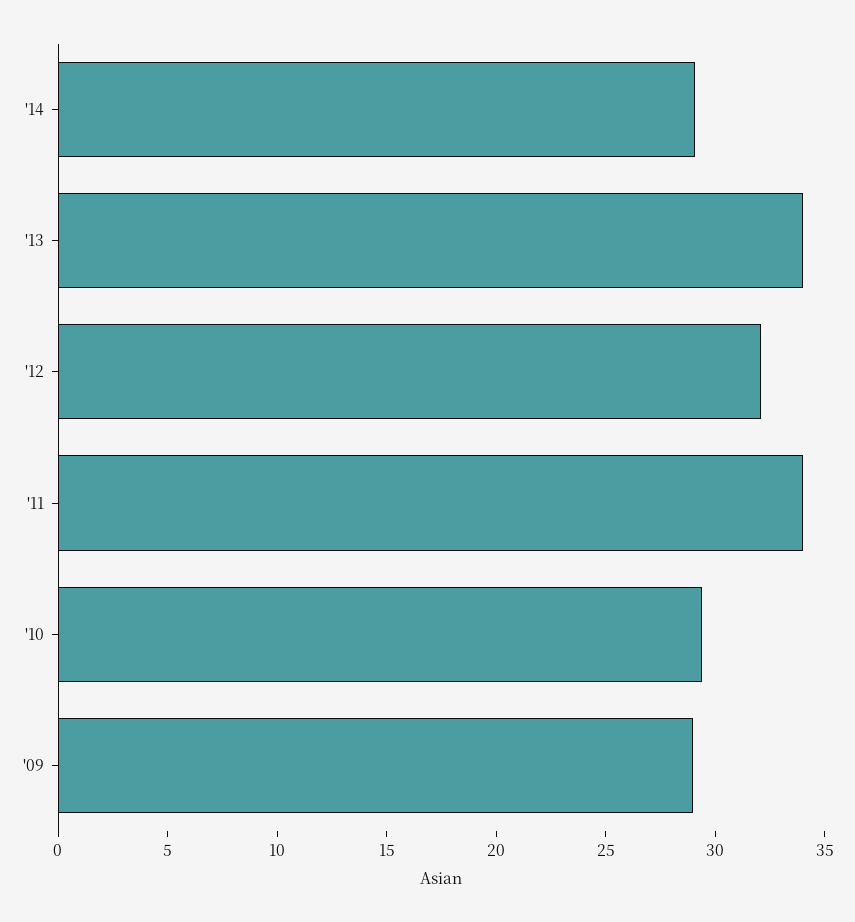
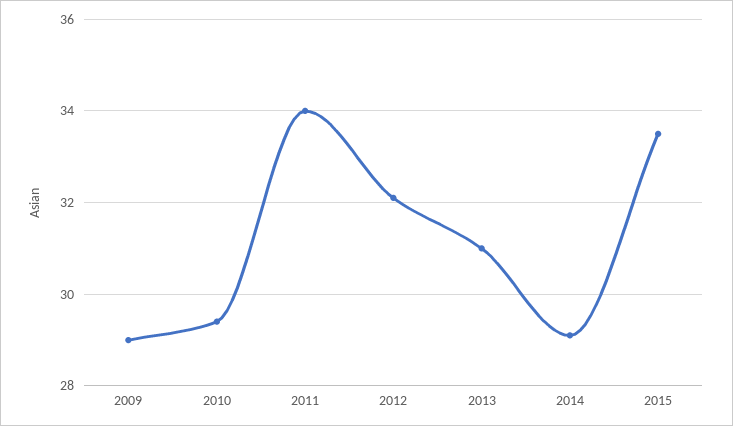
'13: 34 -> 31
2015: none -> 33.5

